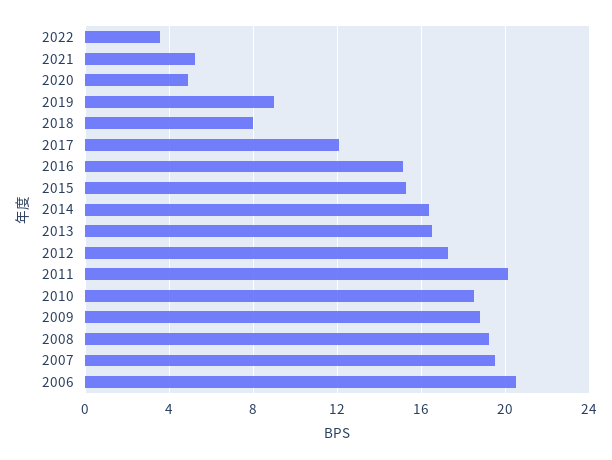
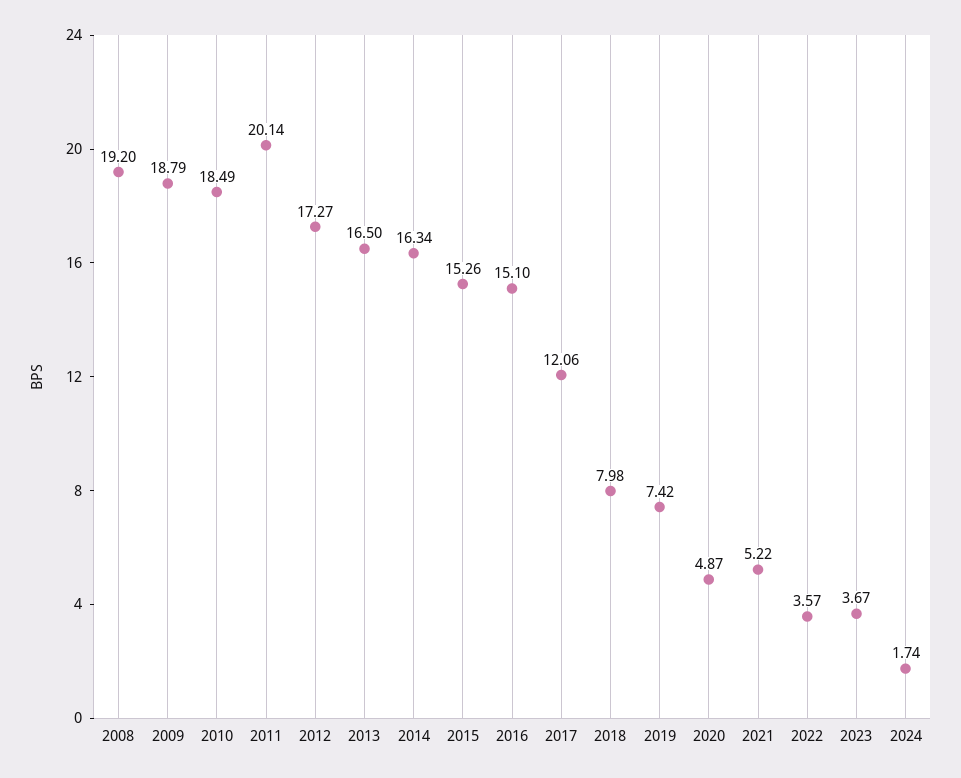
2019: 9 -> 7.42
2007: 19.5 -> none
2006: 20.5 -> none
2023: none -> 3.67
2024: none -> 1.74

